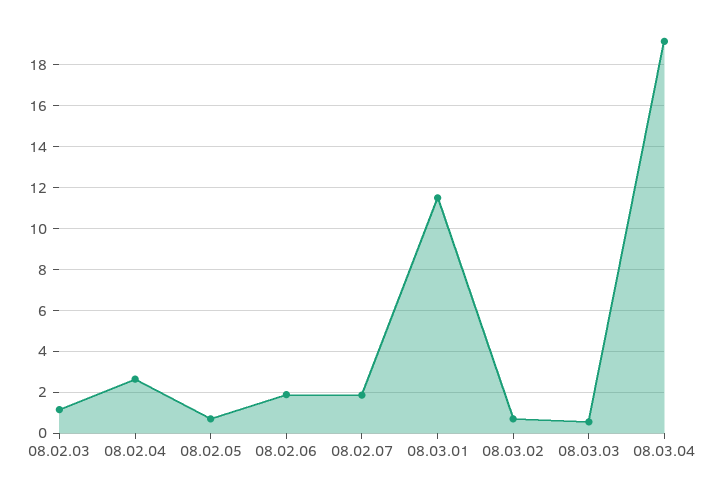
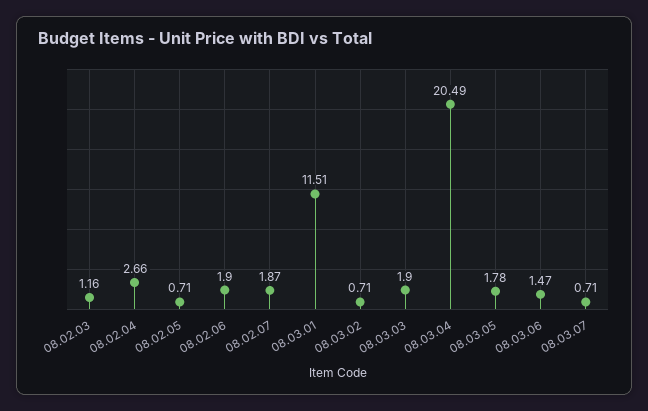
08.03.03: 0.5 -> 1.9
08.03.04: 19 -> 20.49
08.03.05: none -> 1.78
08.03.06: none -> 1.47
08.03.07: none -> 0.71

